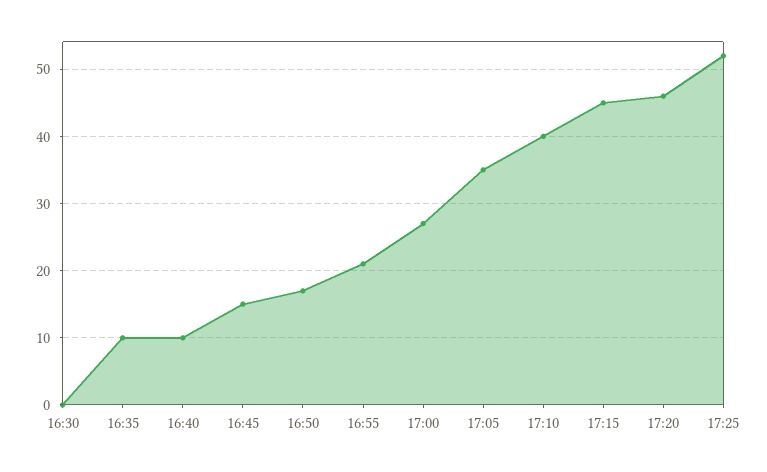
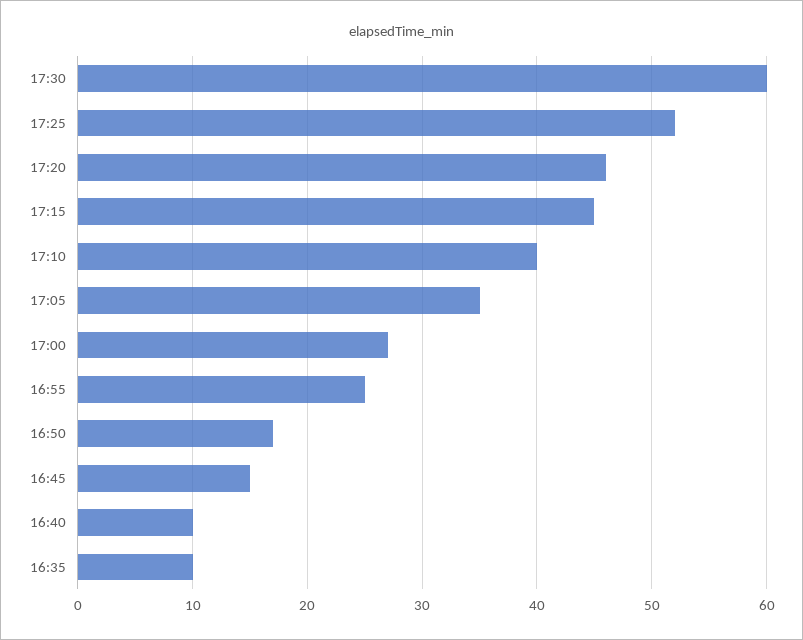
16:30: 0 -> none
16:55: 21 -> 25
17:30: none -> 60

